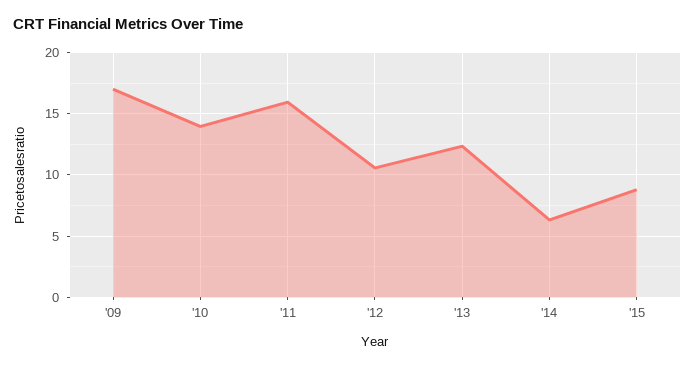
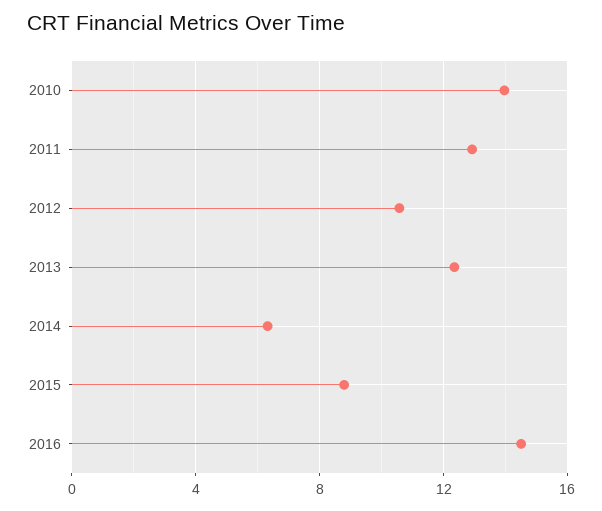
'09: 17 -> none
'11: 16 -> 13
2016: none -> 14.5

